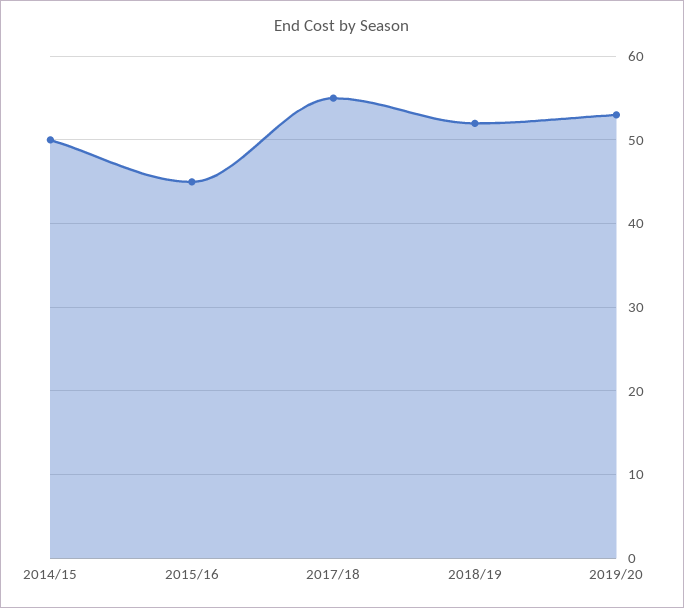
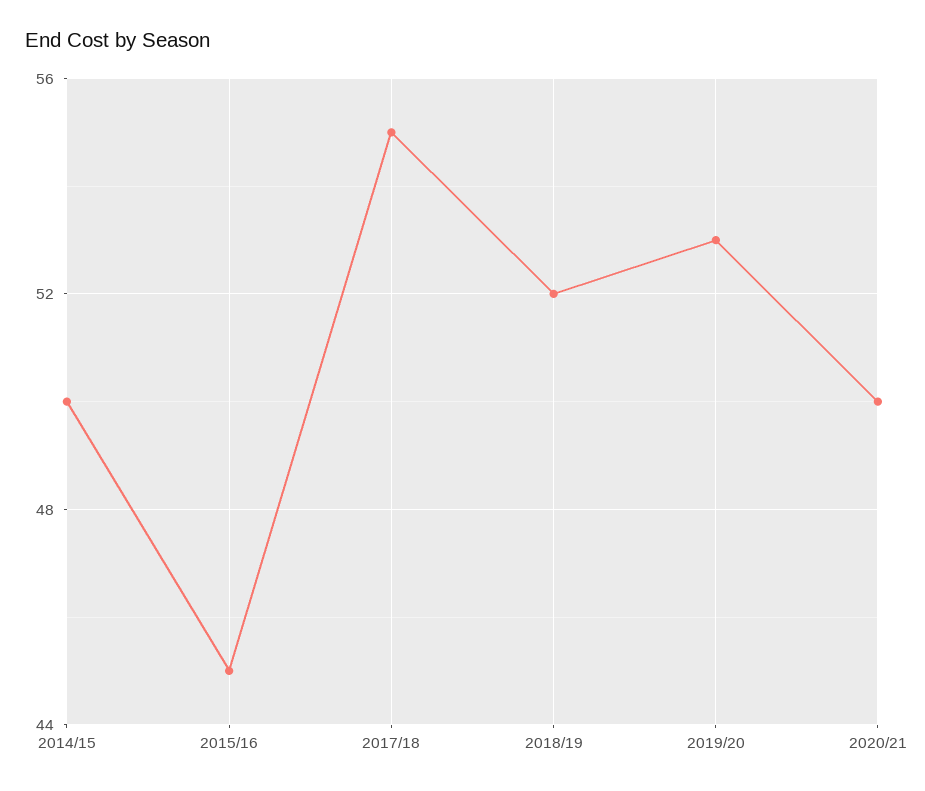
2020/21: none -> 50

